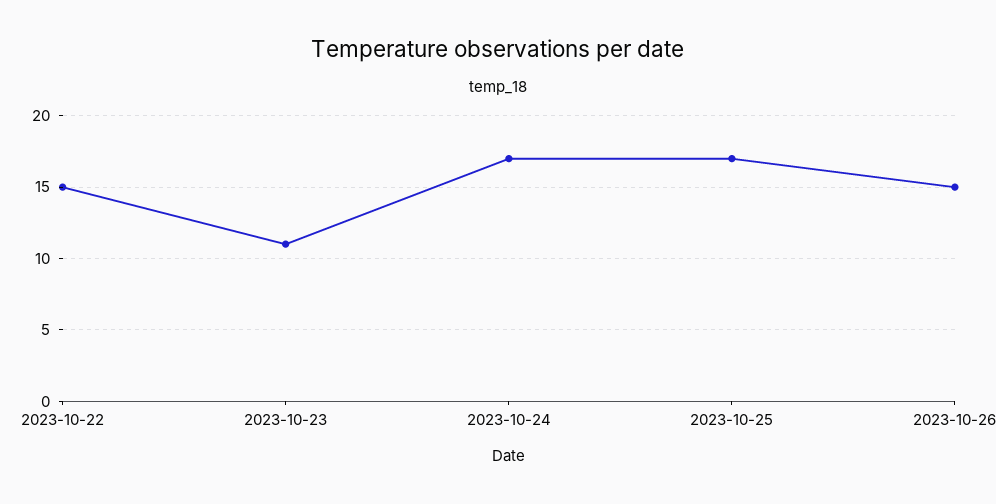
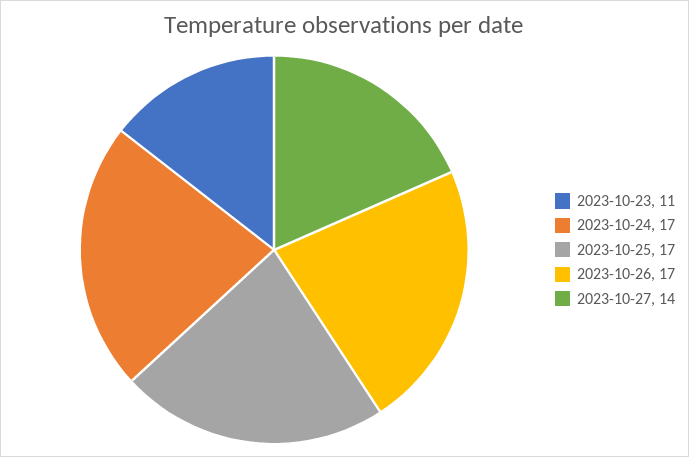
2023-10-22: 15 -> none
2023-10-26: 15 -> 17
2023-10-27: none -> 14

